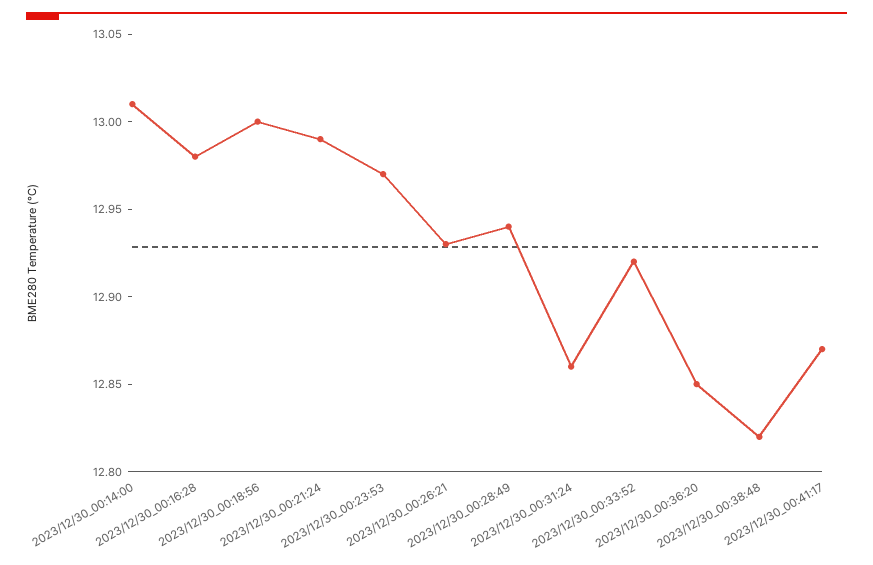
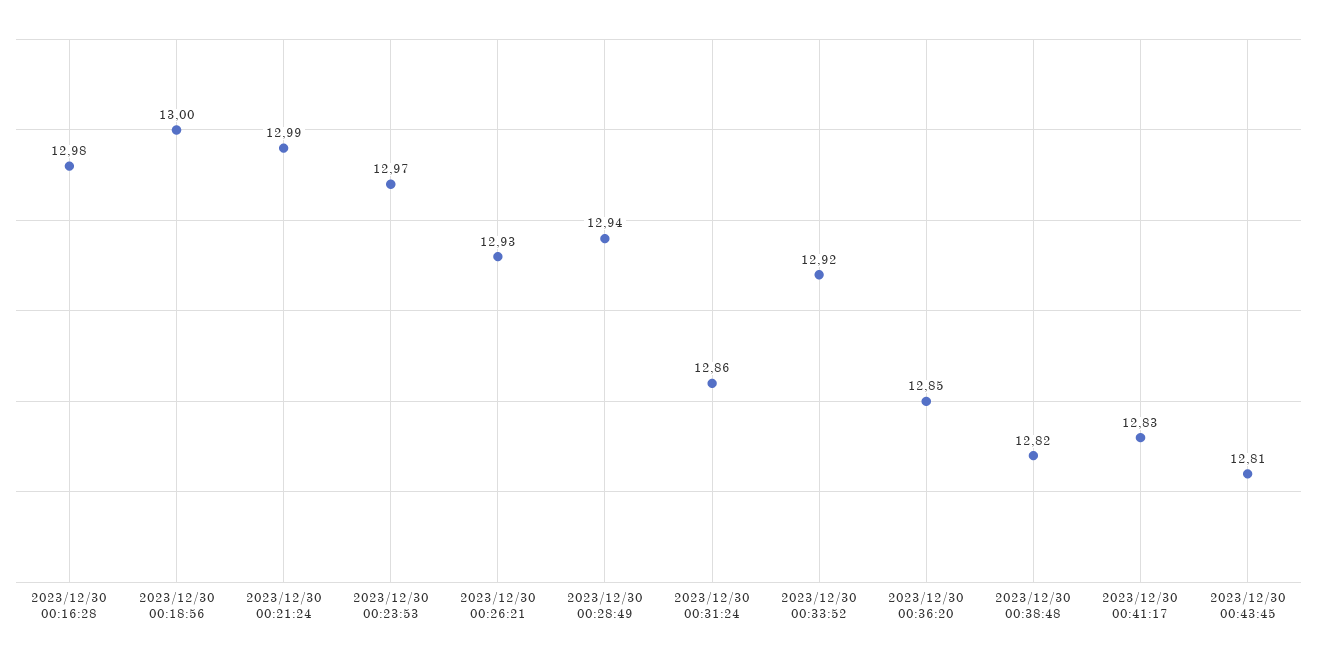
2023/12/30_00:14:00: 13.01 -> none
2023/12/30_00:41:17: 12.87 -> 12.83
2023/12/30 00:43:45: none -> 12.81

